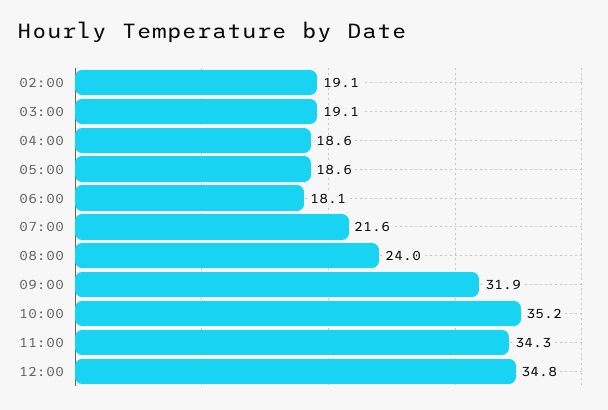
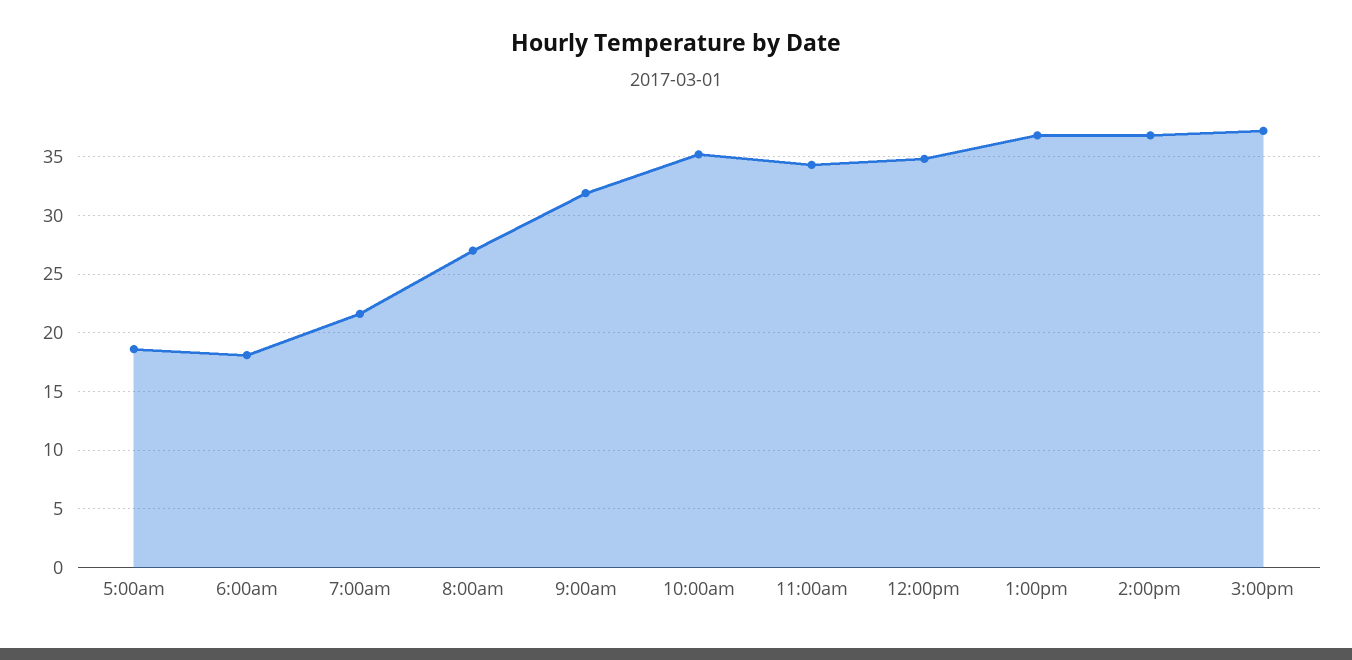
02:00: 19.1 -> none
03:00: 19.1 -> none
04:00: 18.6 -> none
08:00: 24 -> 27
1:00pm: none -> 37
2:00pm: none -> 37
3:00pm: none -> 37

